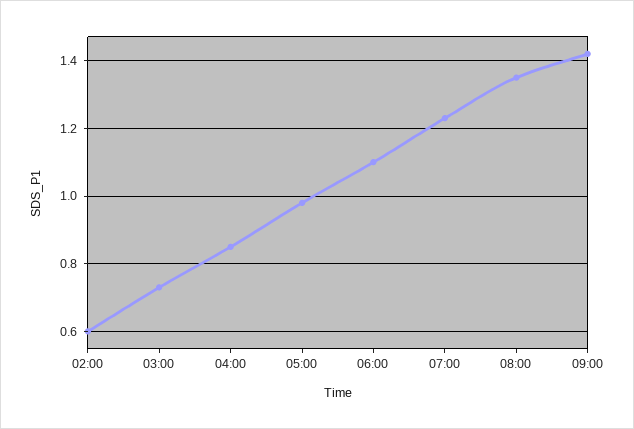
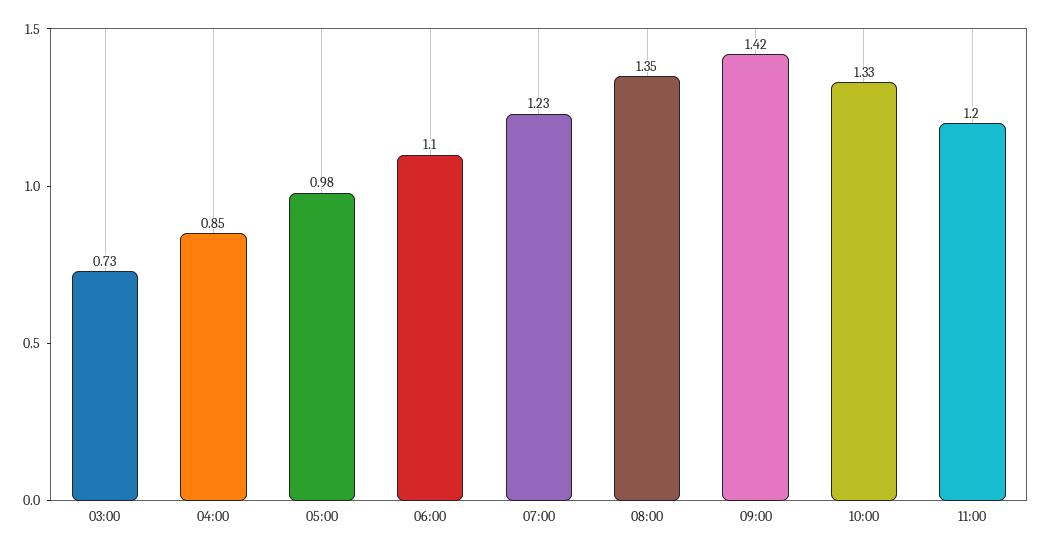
02:00: 0.6 -> none
10:00: none -> 1.33
11:00: none -> 1.2

